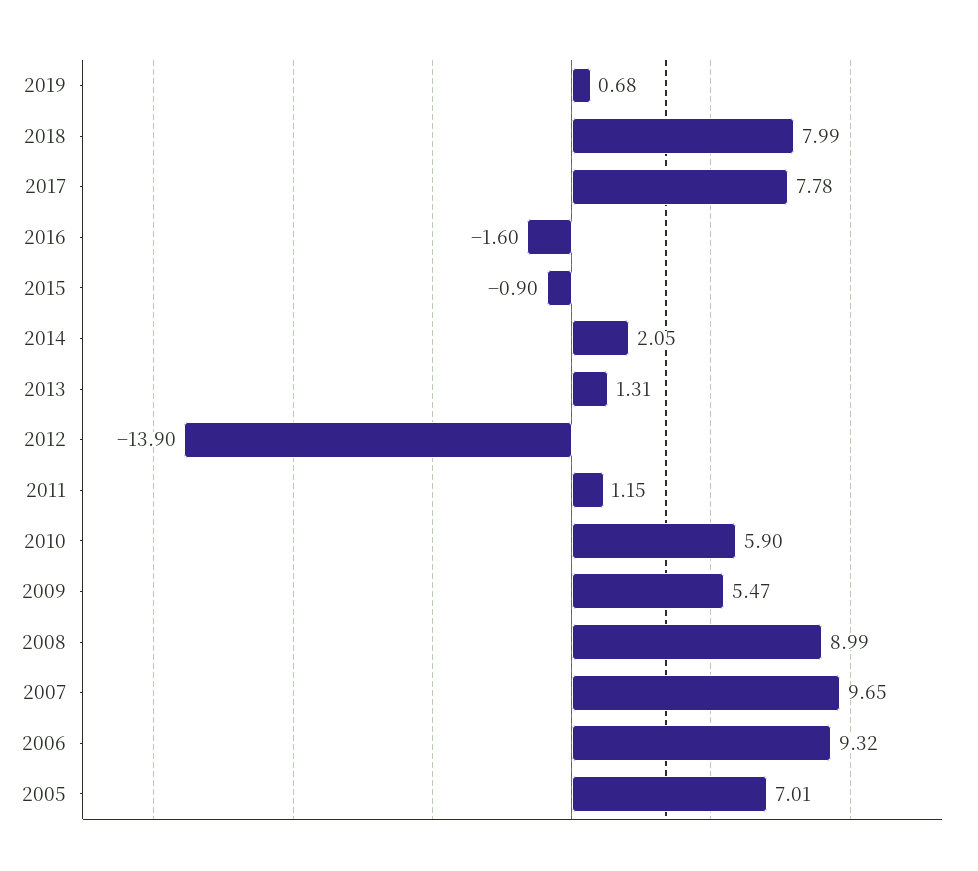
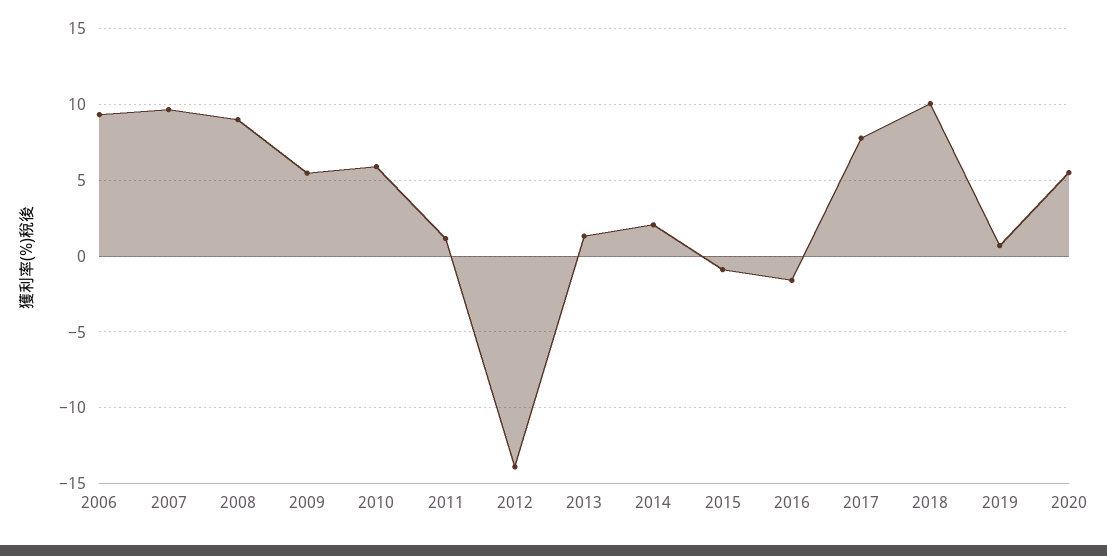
2018: 7.99 -> 10
2005: 7.01 -> none
2020: none -> 5.5

